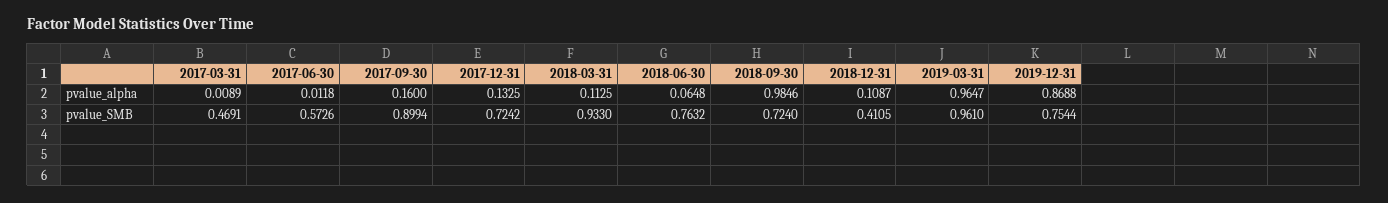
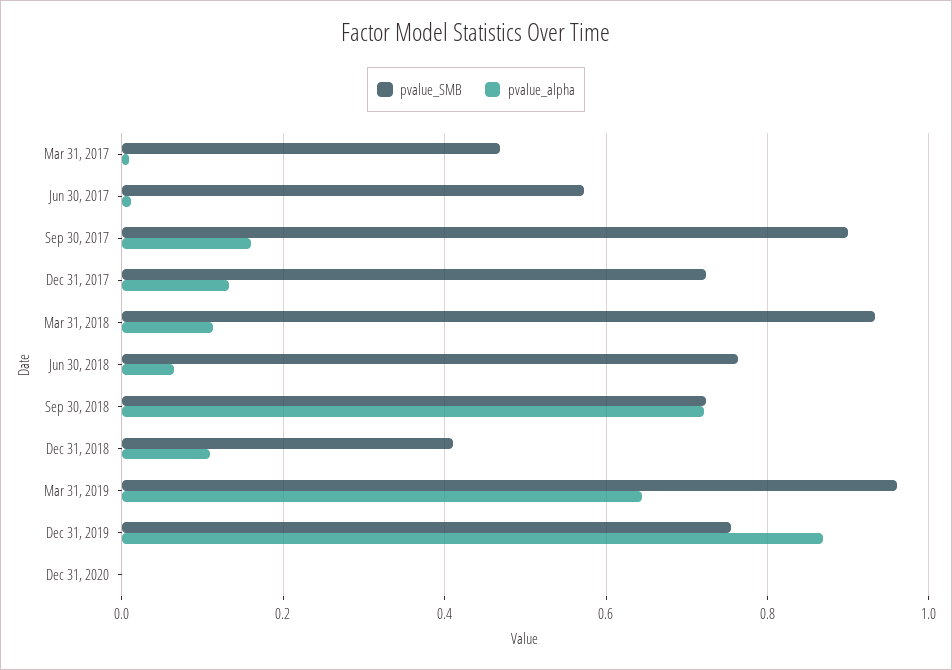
pvalue_alpha, 2018-09-30: 0.9846 -> 0.72
pvalue_alpha, 2019-03-31: 0.9647 -> 0.64
pvalue_SMB, Dec 31, 2020: none -> 0
pvalue_alpha, Dec 31, 2020: none -> 0

